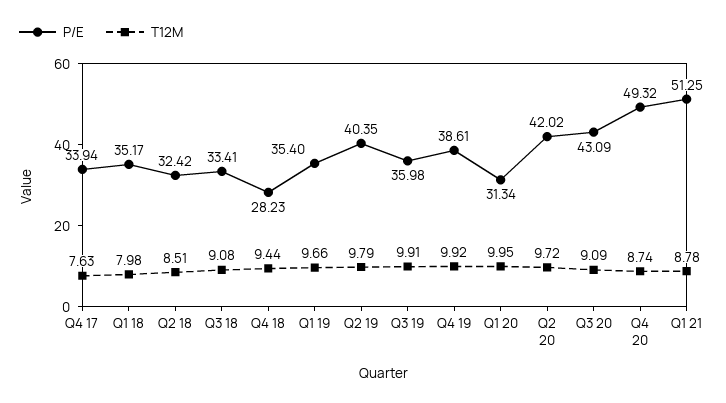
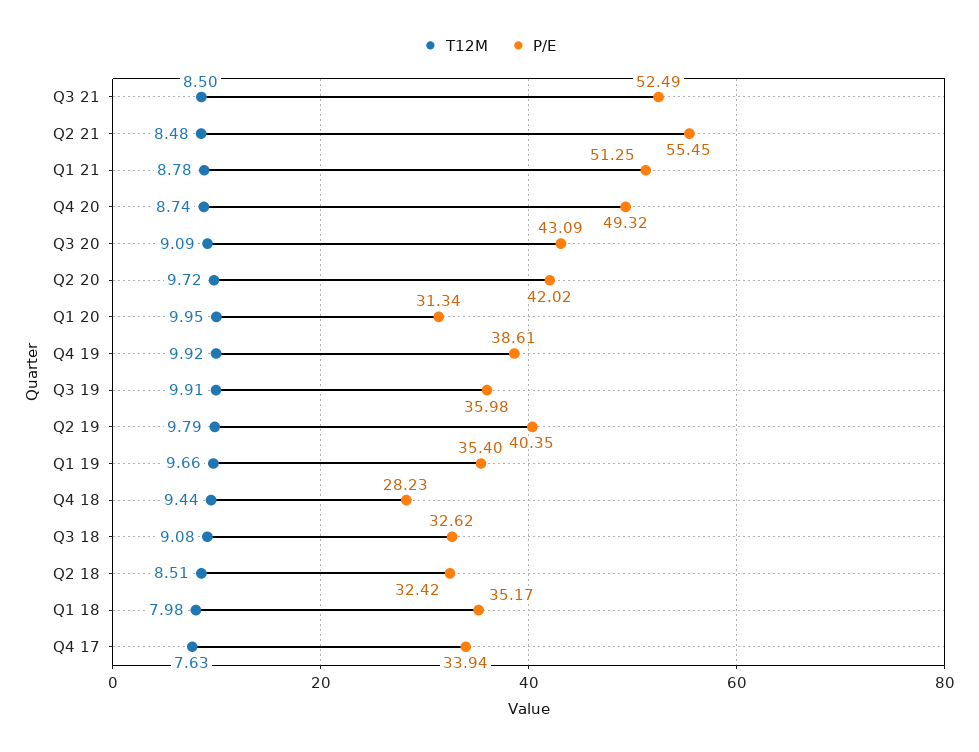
P/E, Q3 18: 33.41 -> 32.62
T12M, Q3 21: none -> 8.5
P/E, Q3 21: none -> 52.49
T12M, Q2 21: none -> 8.48
P/E, Q2 21: none -> 55.45

